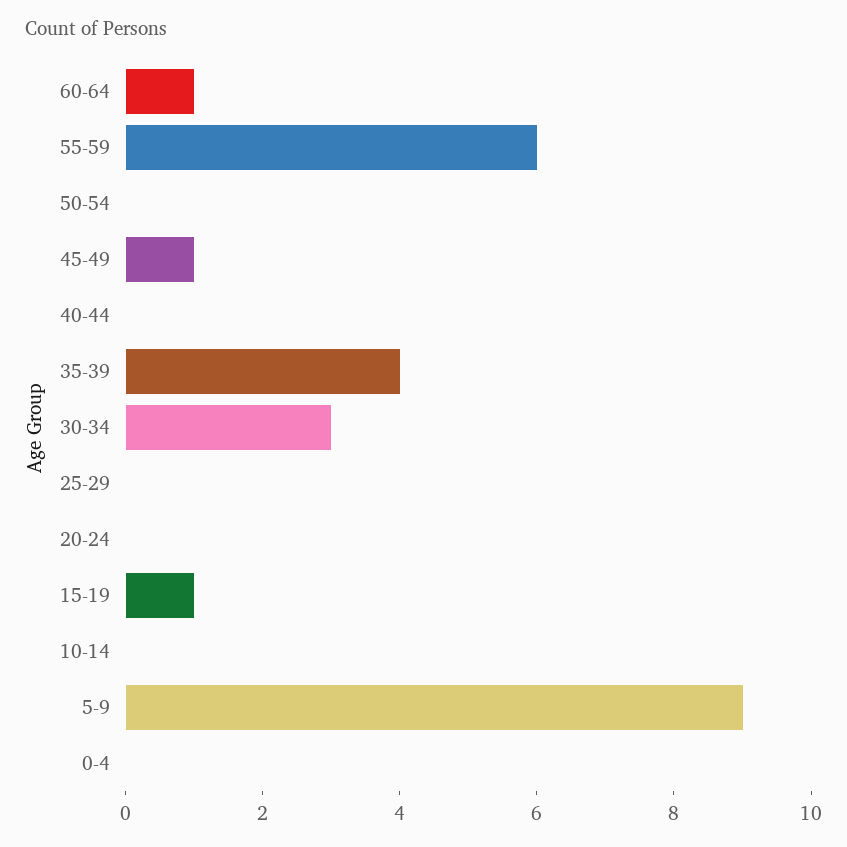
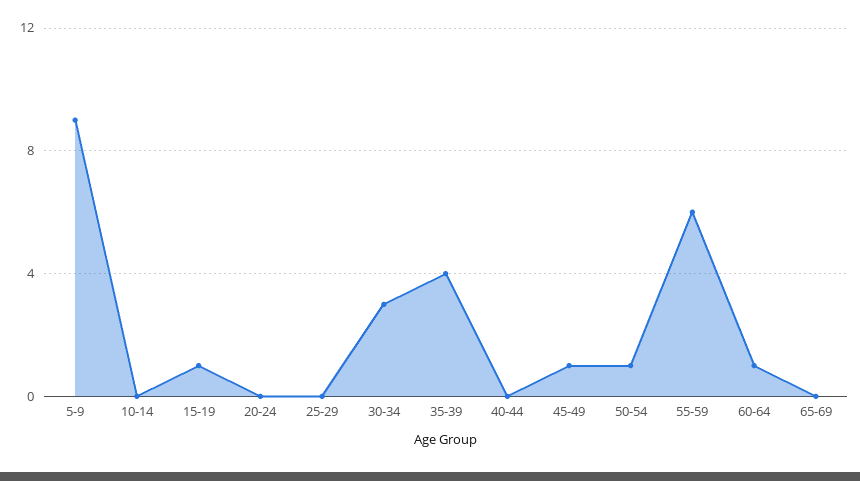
50-54: 0 -> 1
0-4: 0 -> none
65-69: none -> 0

